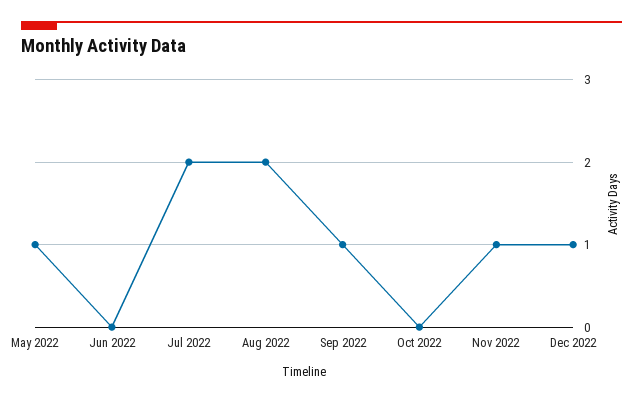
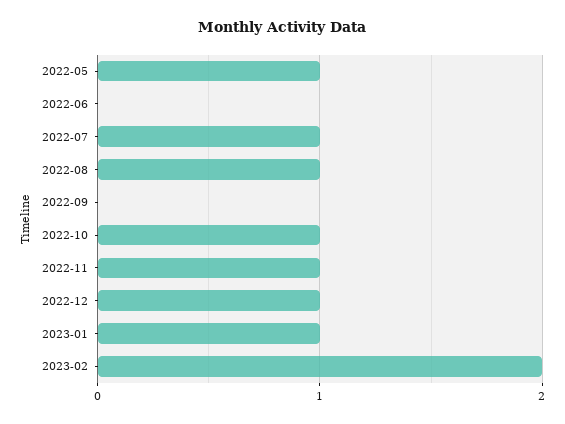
Jul 2022: 2 -> 1
Aug 2022: 2 -> 1
Sep 2022: 1 -> 0
Oct 2022: 0 -> 1
2023-01: none -> 1
2023-02: none -> 2

